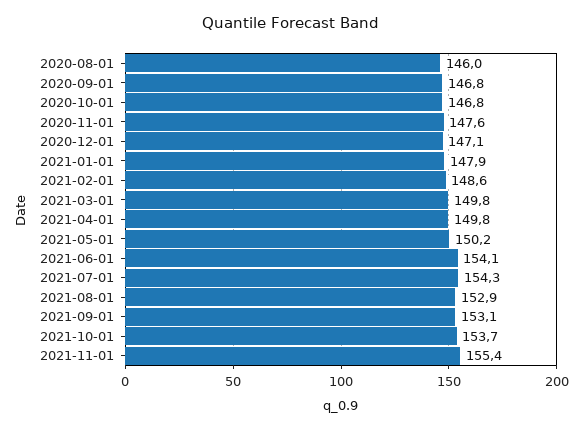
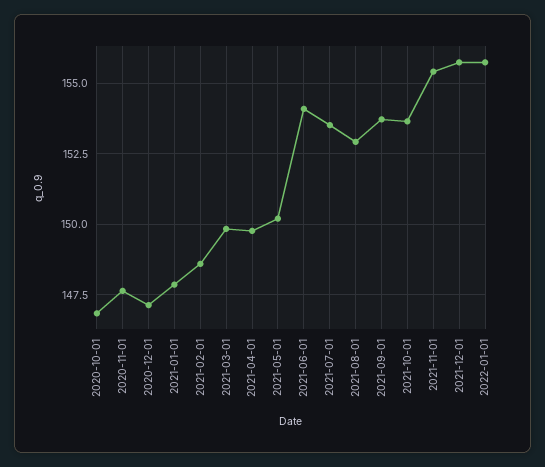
2020-08-01: 146 -> none
2020-09-01: 146.8 -> none
2021-07-01: 154.3 -> 153.5
2021-09-01: 153.1 -> 153.75
2021-12-01: none -> 155.75
2022-01-01: none -> 155.75

